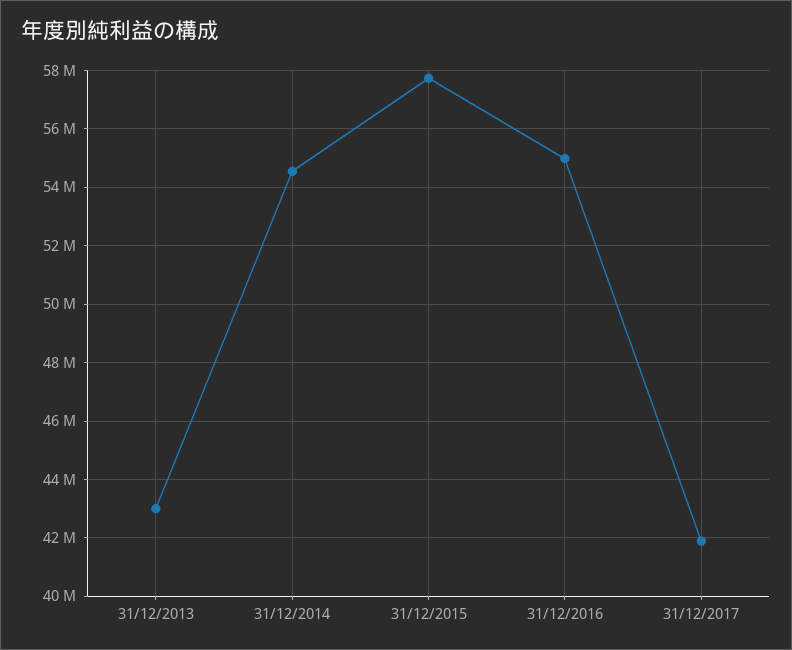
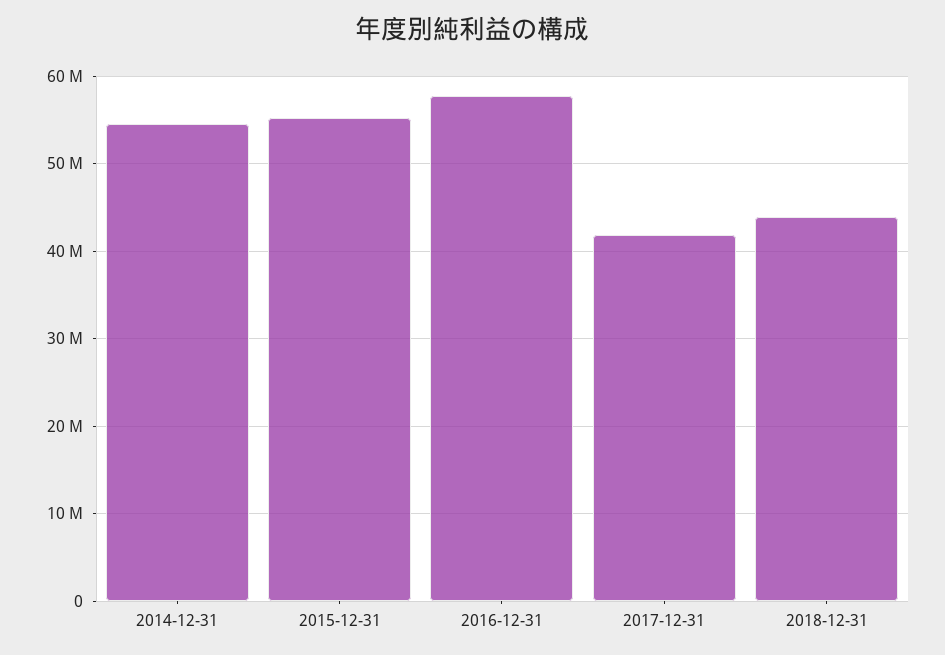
31/12/2013: 43000000 -> none
31/12/2015: 57750000 -> 55000000
31/12/2016: 55000000 -> 58000000
2018-12-31: none -> 44000000

